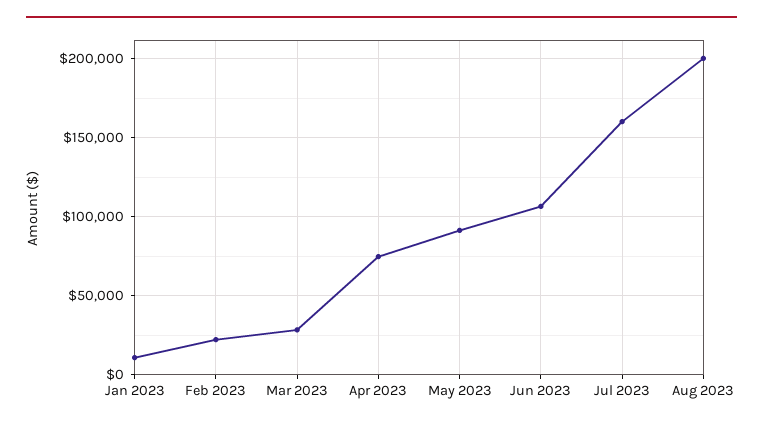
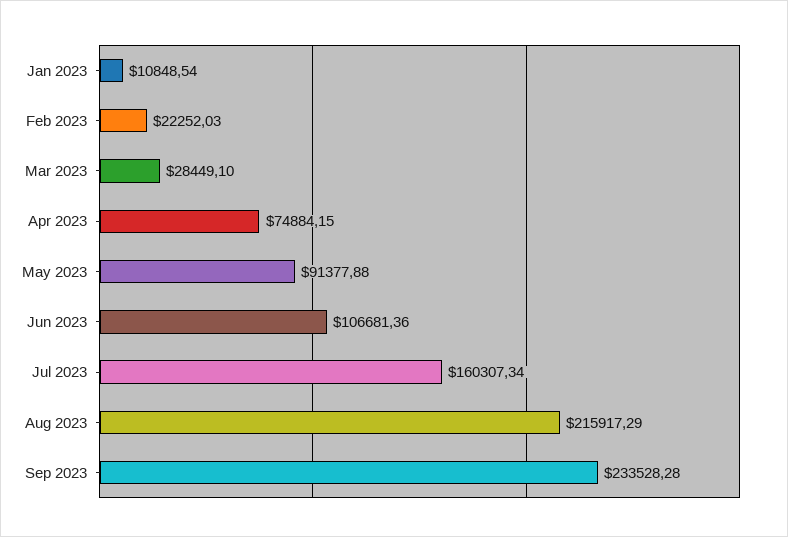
Aug 2023: 200000 -> 215917.29
Sep 2023: none -> 233528.28

